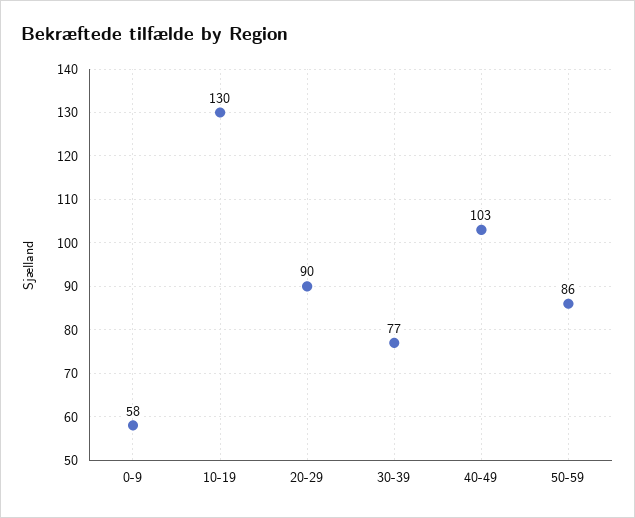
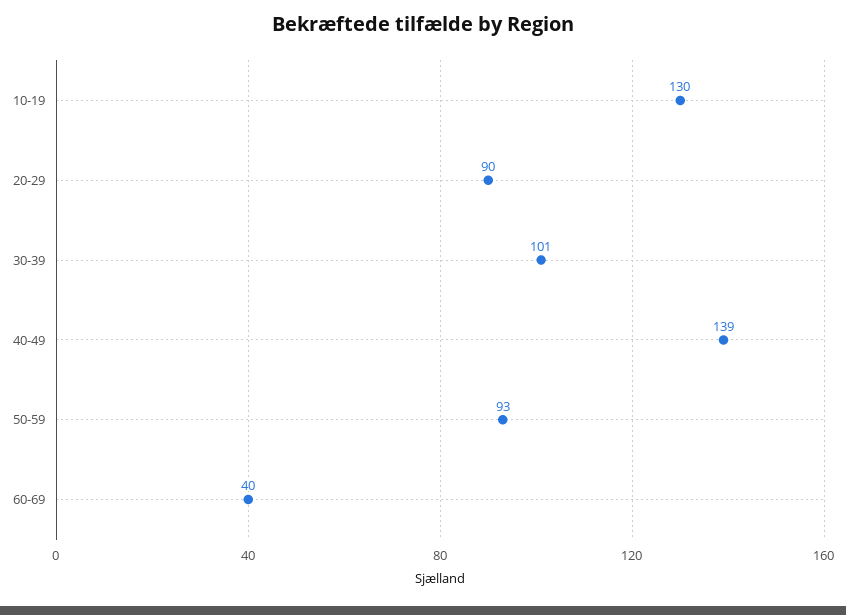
0-9: 58 -> none
30-39: 77 -> 101
40-49: 103 -> 139
50-59: 86 -> 93
60-69: none -> 40

